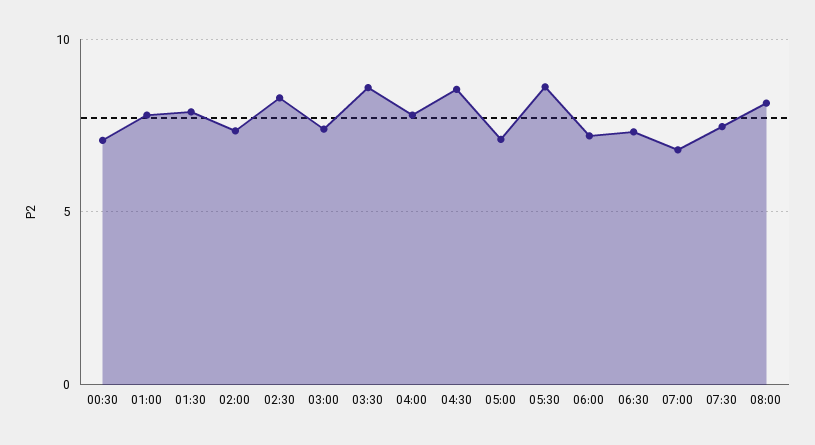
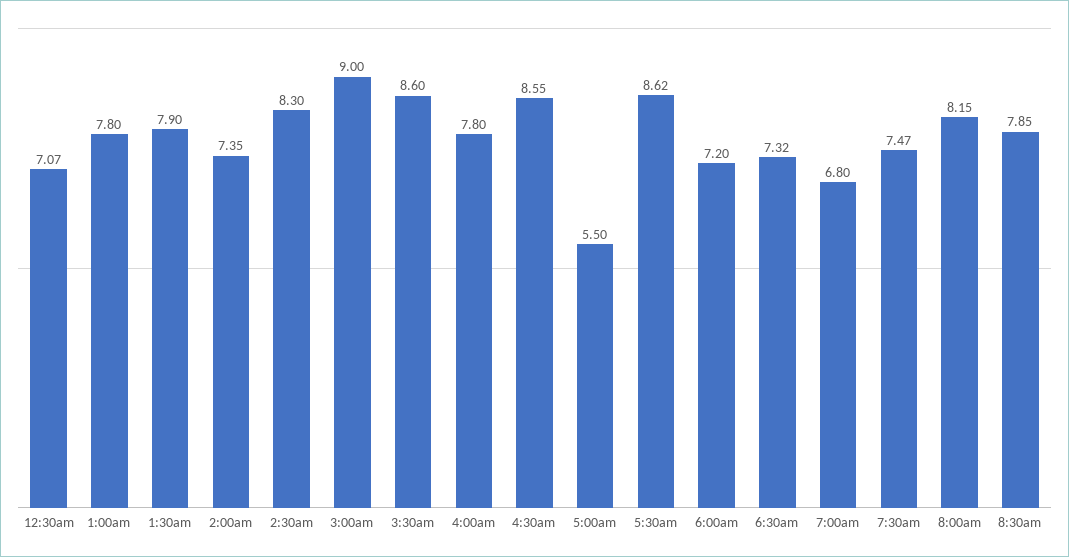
03:00: 7.5 -> 9
05:00: 7 -> 5.5
8:30am: none -> 7.85

